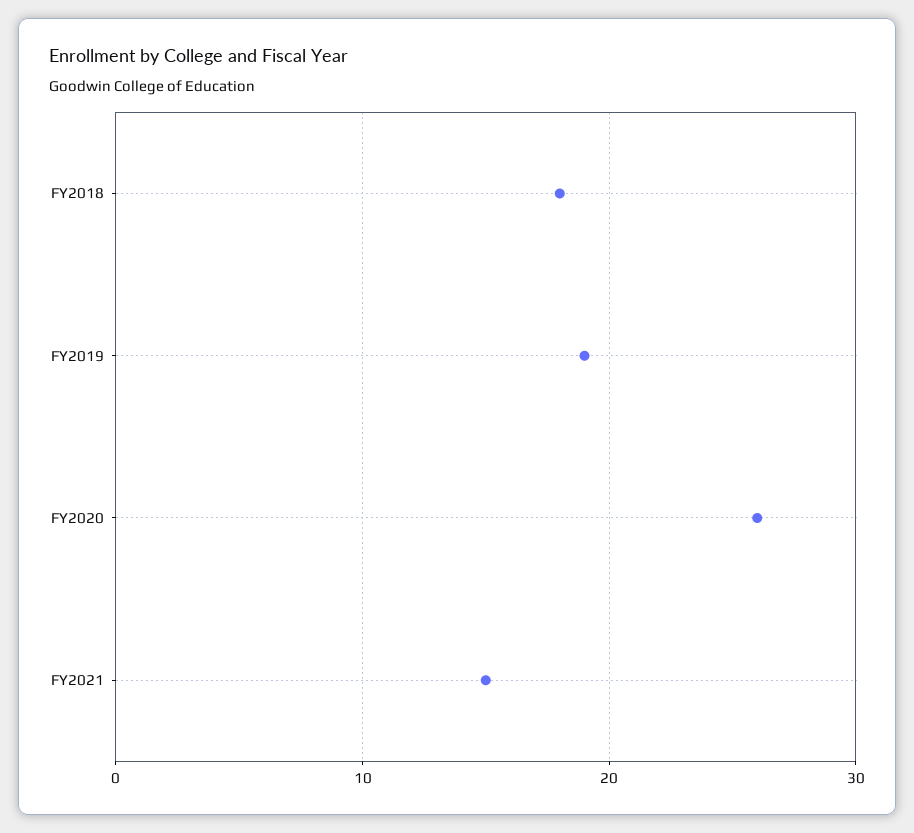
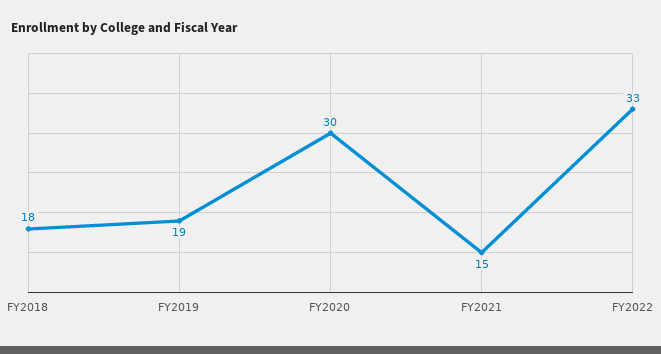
FY2020: 26 -> 30
FY2022: none -> 33

